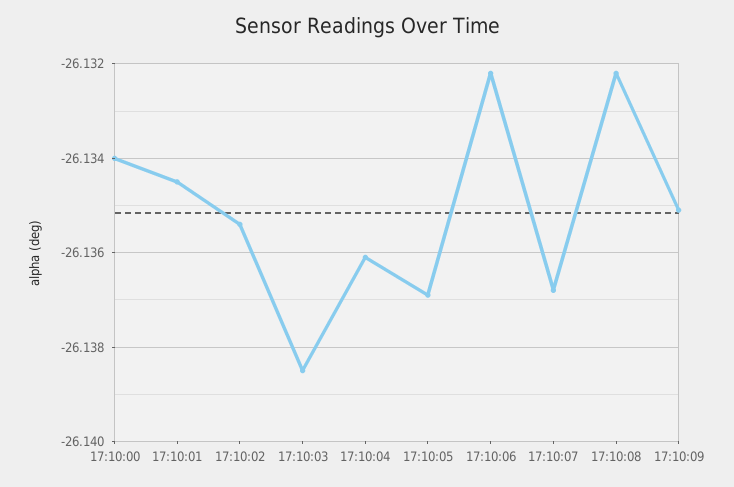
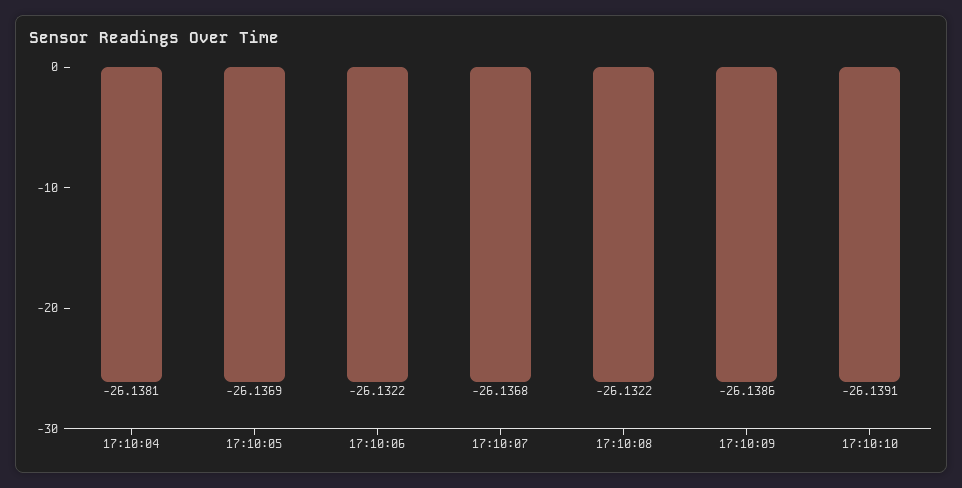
17:10:00: -26.134 -> none
17:10:01: -26.1345 -> none
17:10:02: -26.1355 -> none
17:10:03: -26.1385 -> none
17:10:04: -26.136 -> -26.1381
17:10:09: -26.135 -> -26.1386
17:10:10: none -> -26.1391

